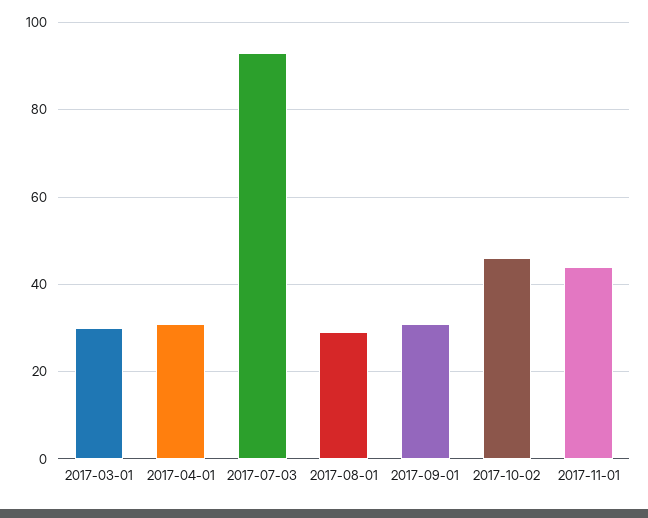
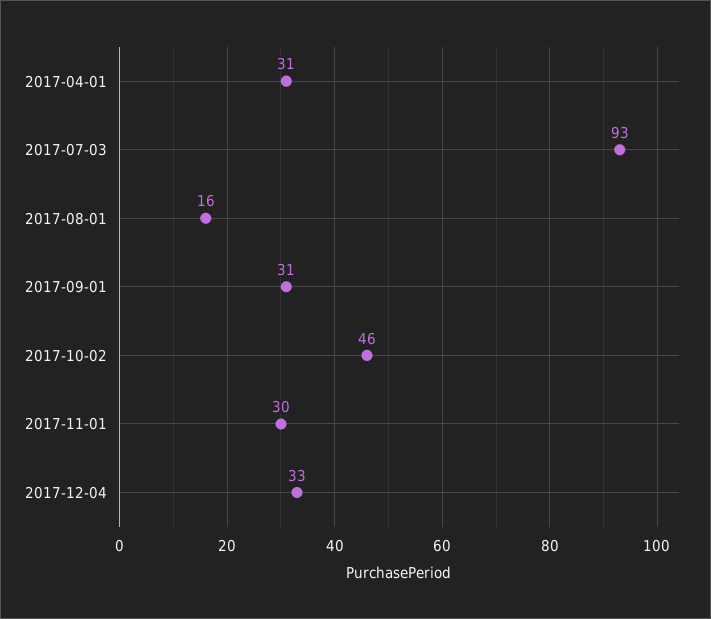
2017-03-01: 30 -> none
2017-08-01: 30 -> 16
2017-11-01: 45 -> 30
2017-12-04: none -> 33

